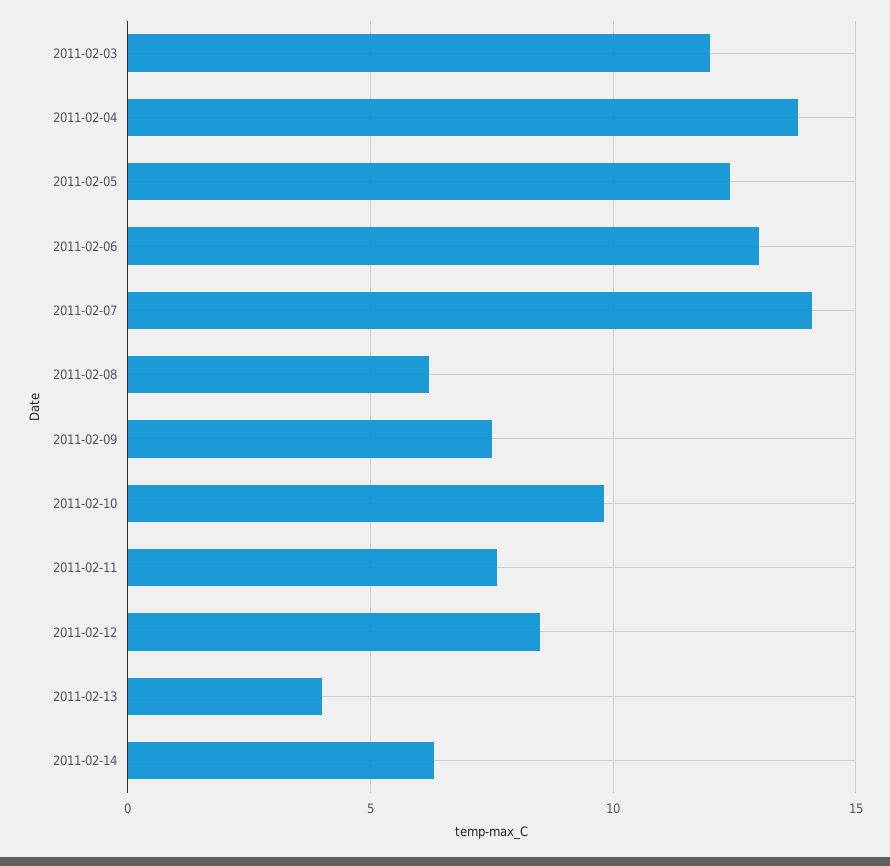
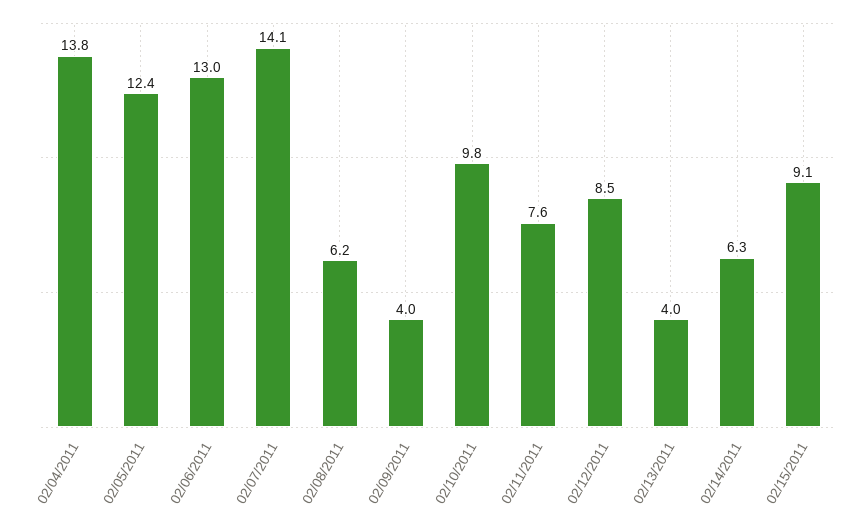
2011-02-03: 12 -> none
2011-02-09: 7.5 -> 4
02/15/2011: none -> 9.1

